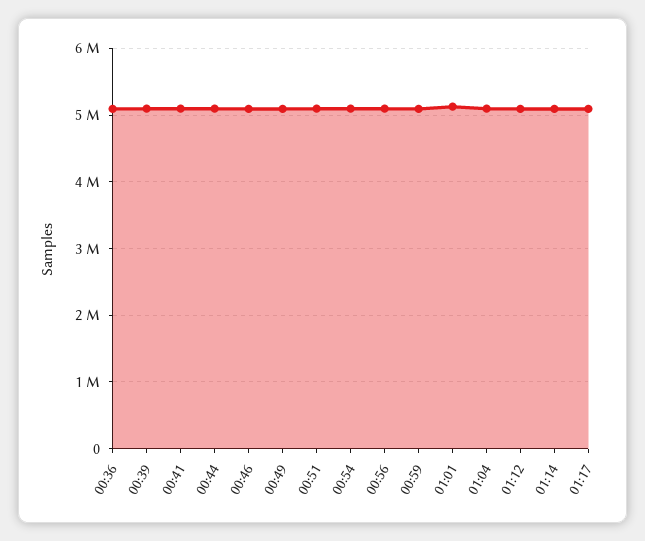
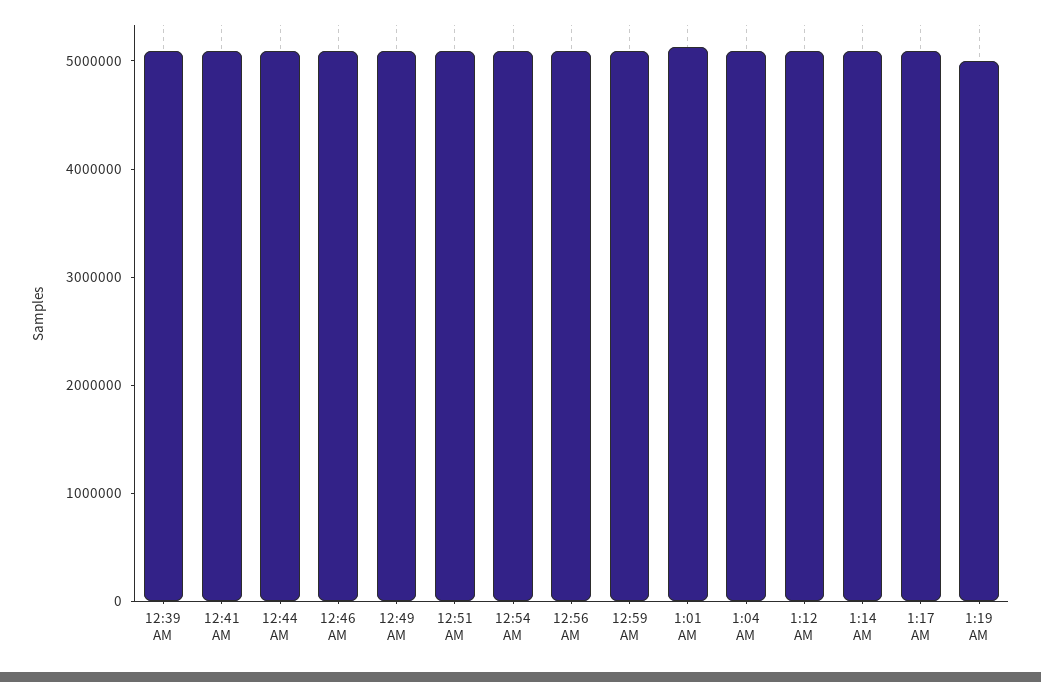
00:36: 5100000 -> none
1:19 AM: none -> 5000000

